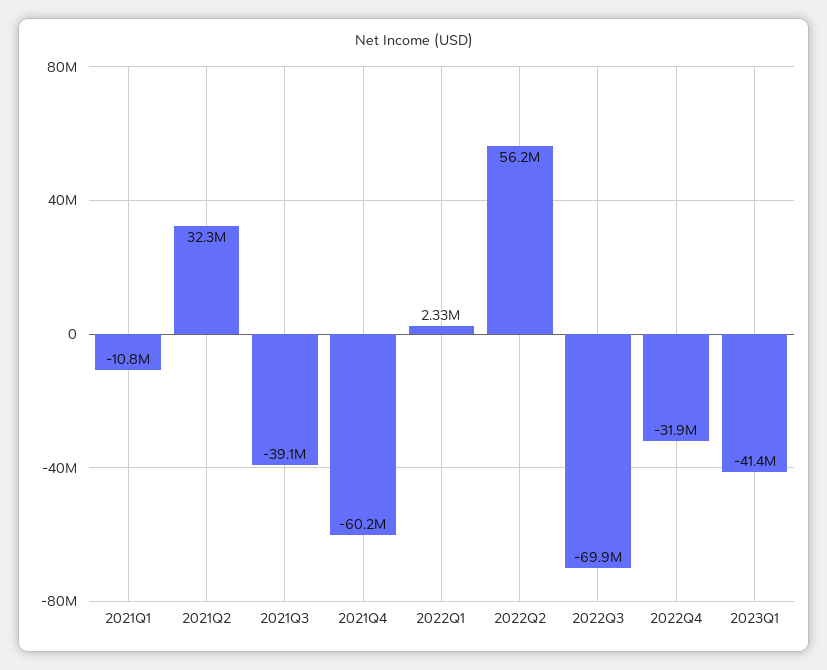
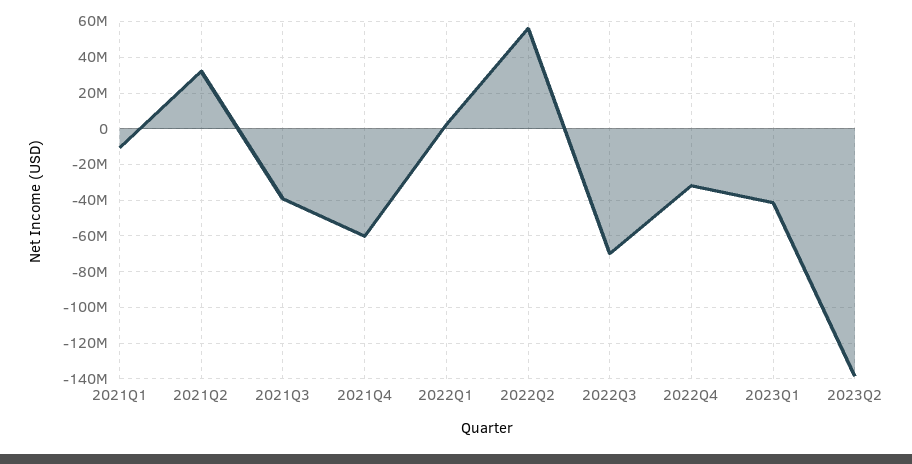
2023Q2: none -> -140000000

